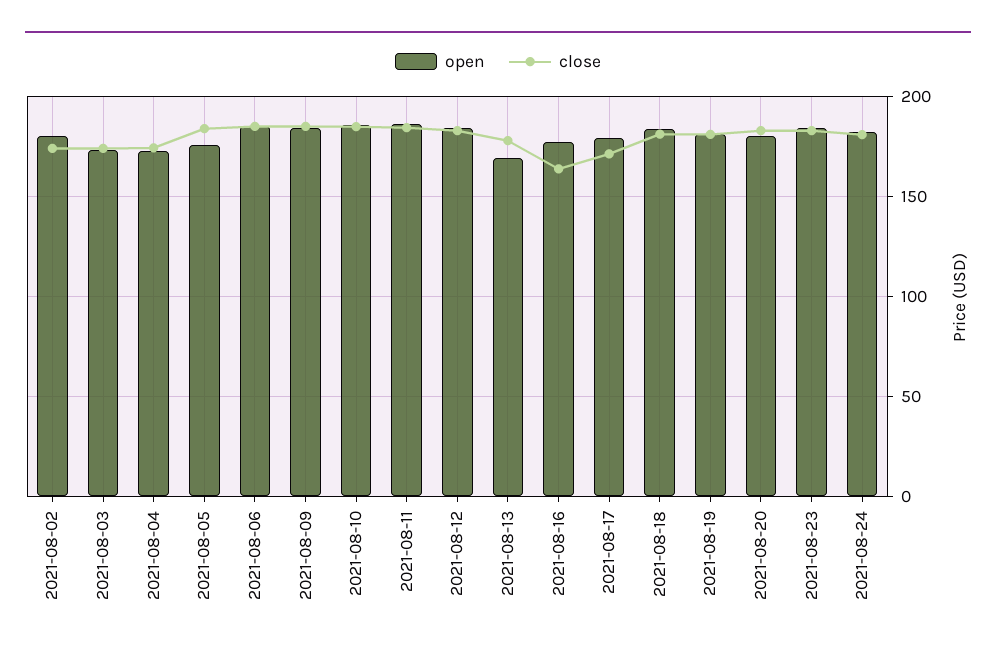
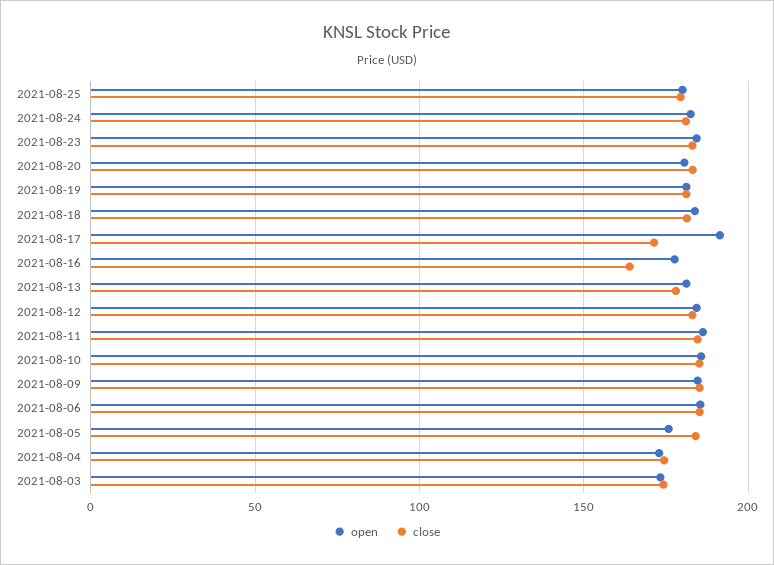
open, 2021-08-02: 180 -> none
close, 2021-08-02: 175 -> none
open, 2021-08-13: 170 -> 180
open, 2021-08-17: 180 -> 190
open, 2021-08-25: none -> 180
close, 2021-08-25: none -> 180

